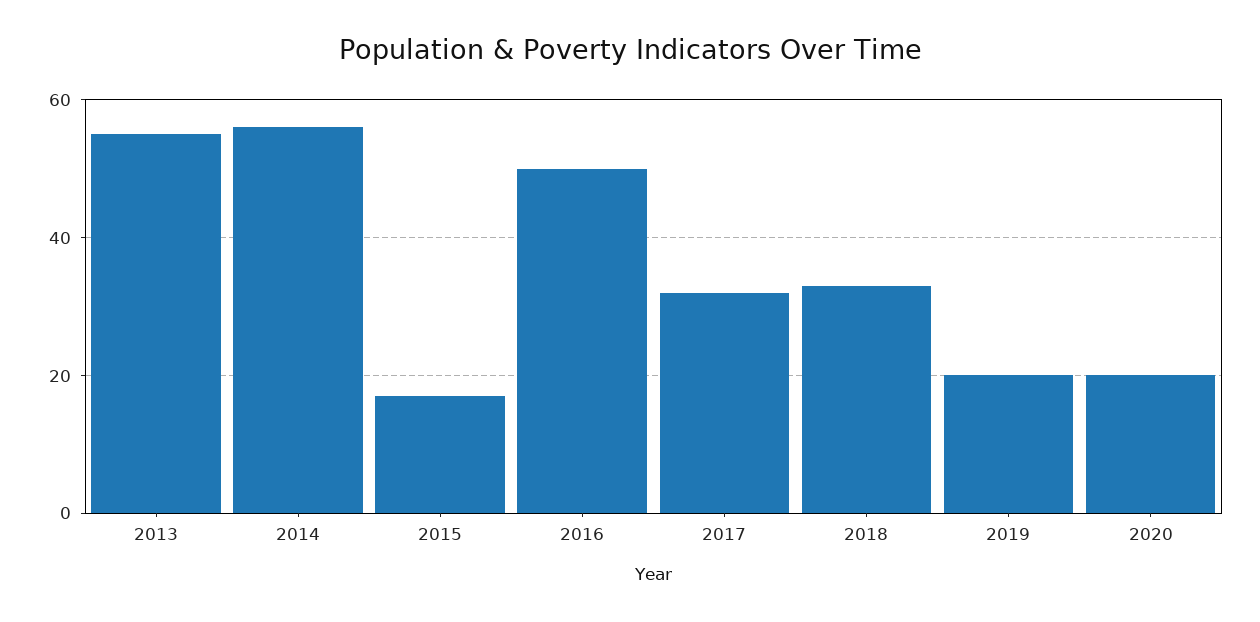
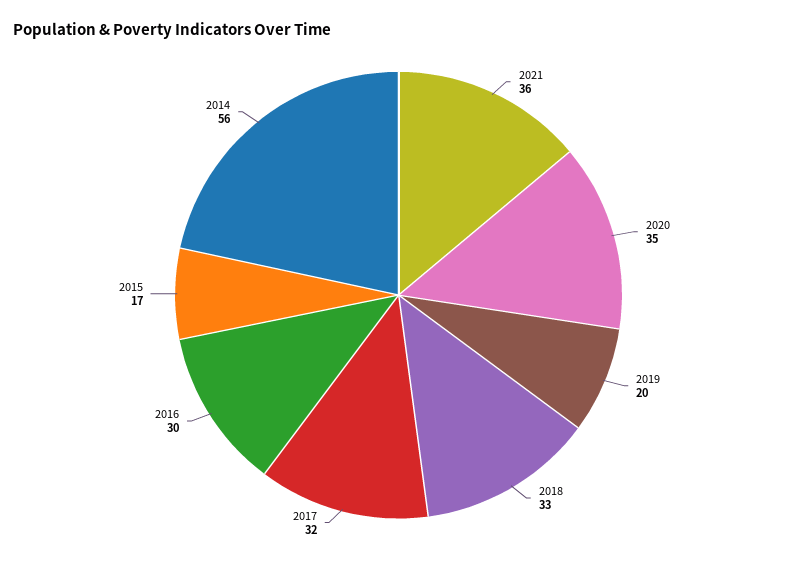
2013: 55 -> none
2016: 50 -> 30
2020: 20 -> 35
2021: none -> 36

